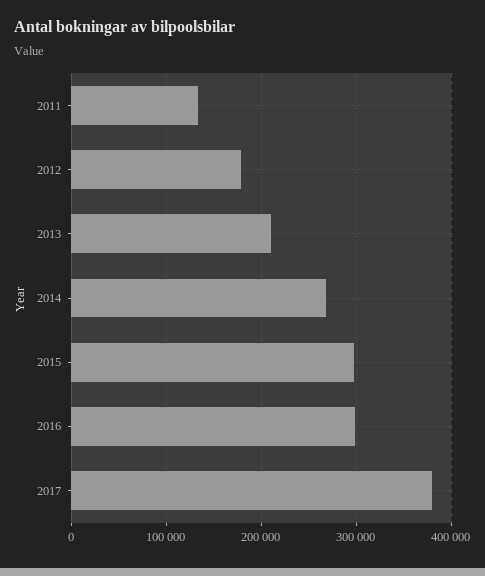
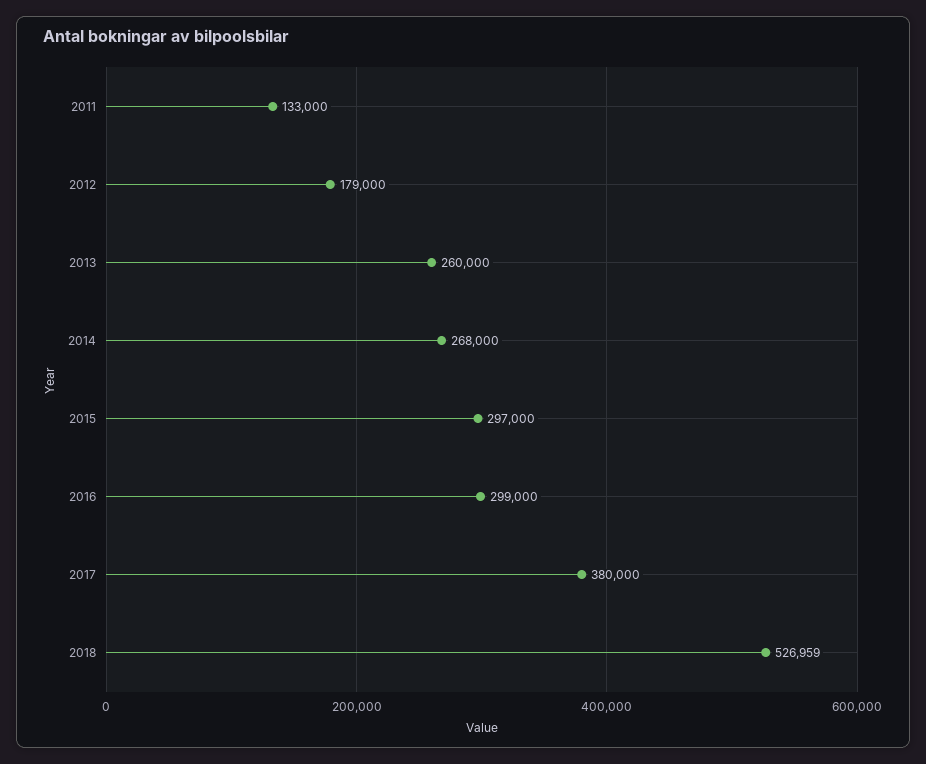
2013: 210000 -> 260000
2018: none -> 526959

